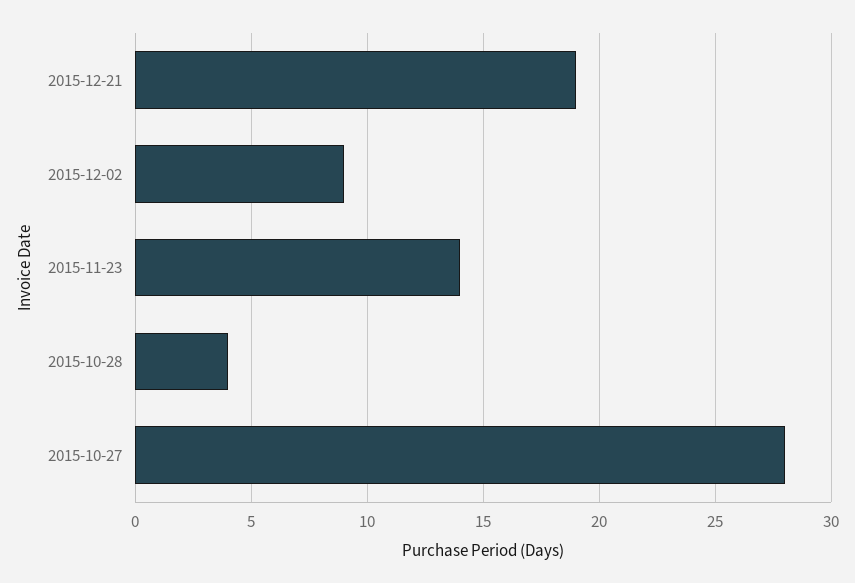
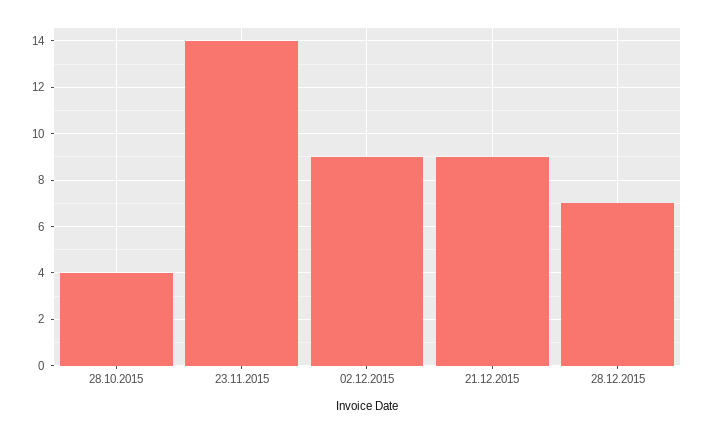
2015-12-21: 19 -> 9
2015-10-27: 28 -> none
28.12.2015: none -> 7

